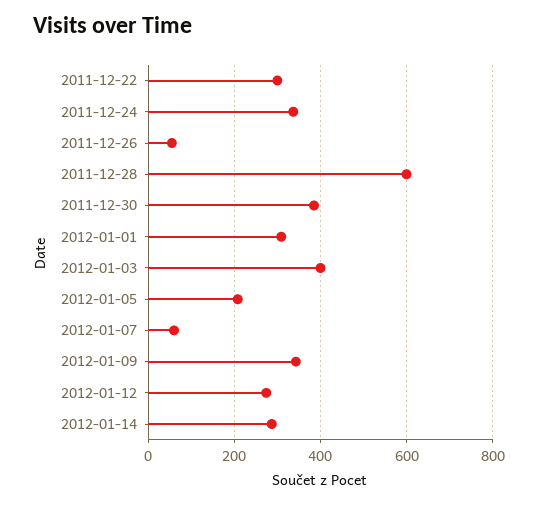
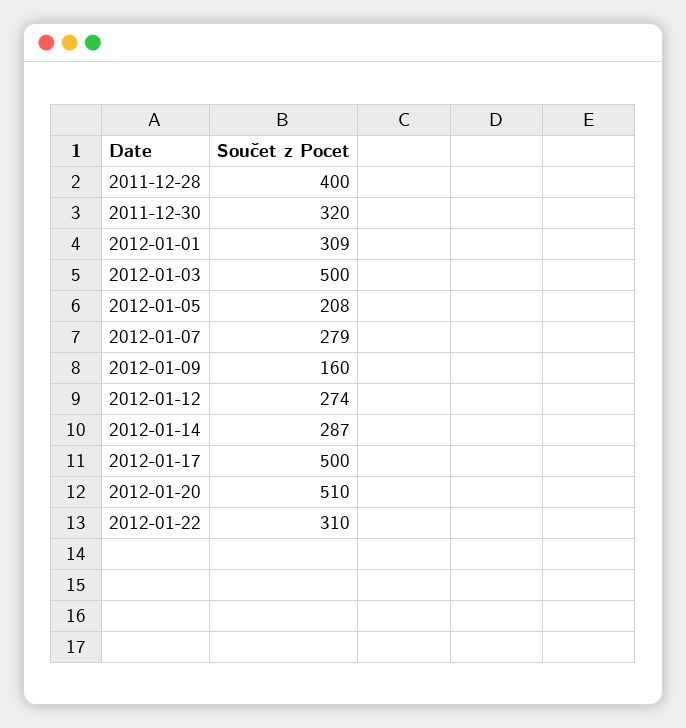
2011-12-22: 300 -> none
2011-12-24: 340 -> none
2011-12-26: 60 -> none
2011-12-28: 600 -> 400
2011-12-30: 380 -> 320
2012-01-03: 400 -> 500
2012-01-07: 60 -> 279
2012-01-09: 340 -> 160
2012-01-17: none -> 500
2012-01-20: none -> 510
2012-01-22: none -> 310

